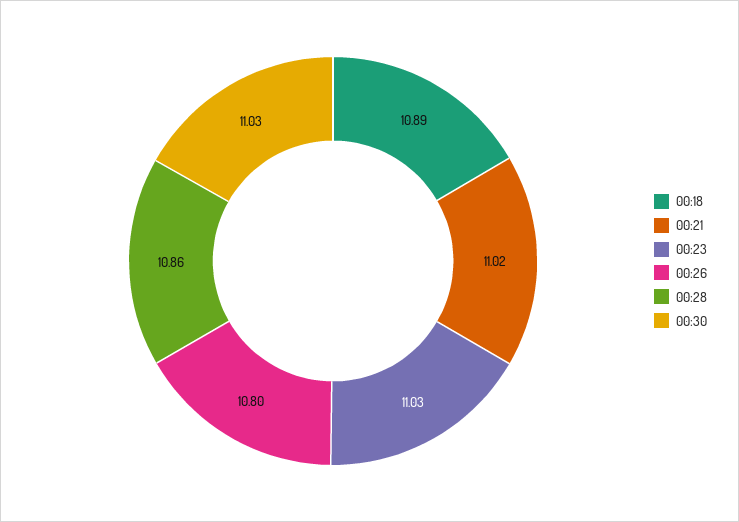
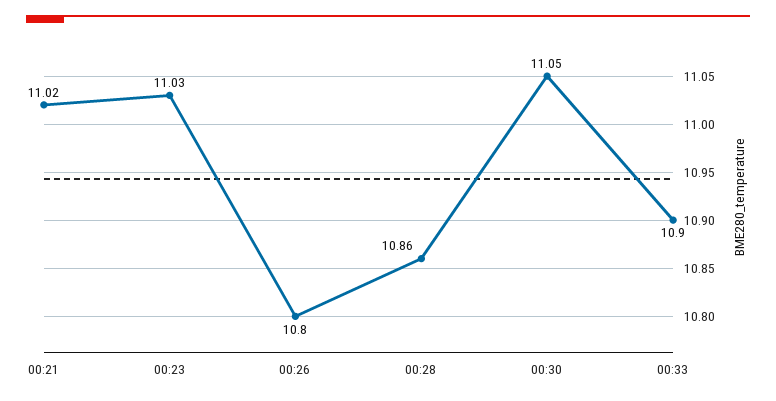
00:18: 10.89 -> none
00:30: 11.03 -> 11.05
00:33: none -> 10.9

